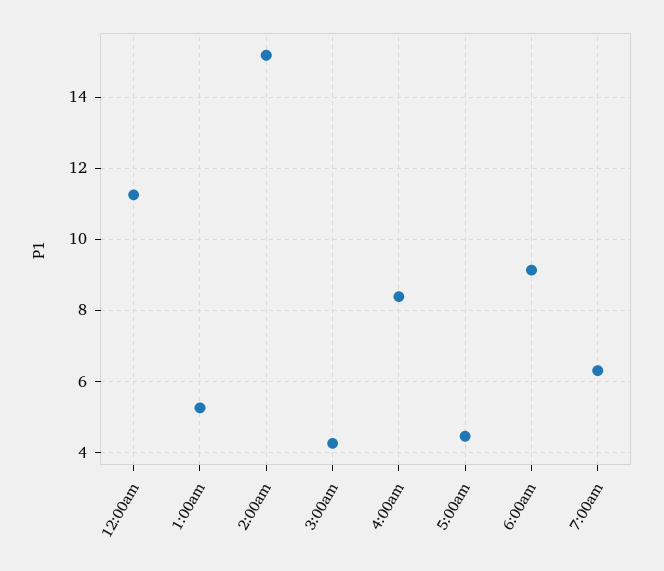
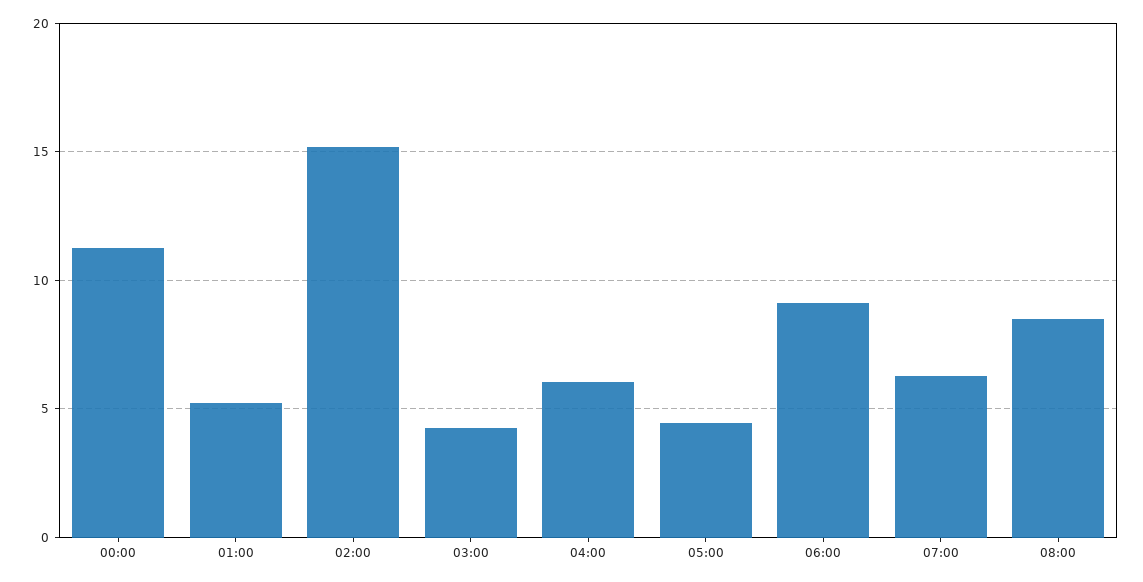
4:00am: 8.4 -> 6
08:00: none -> 8.5

